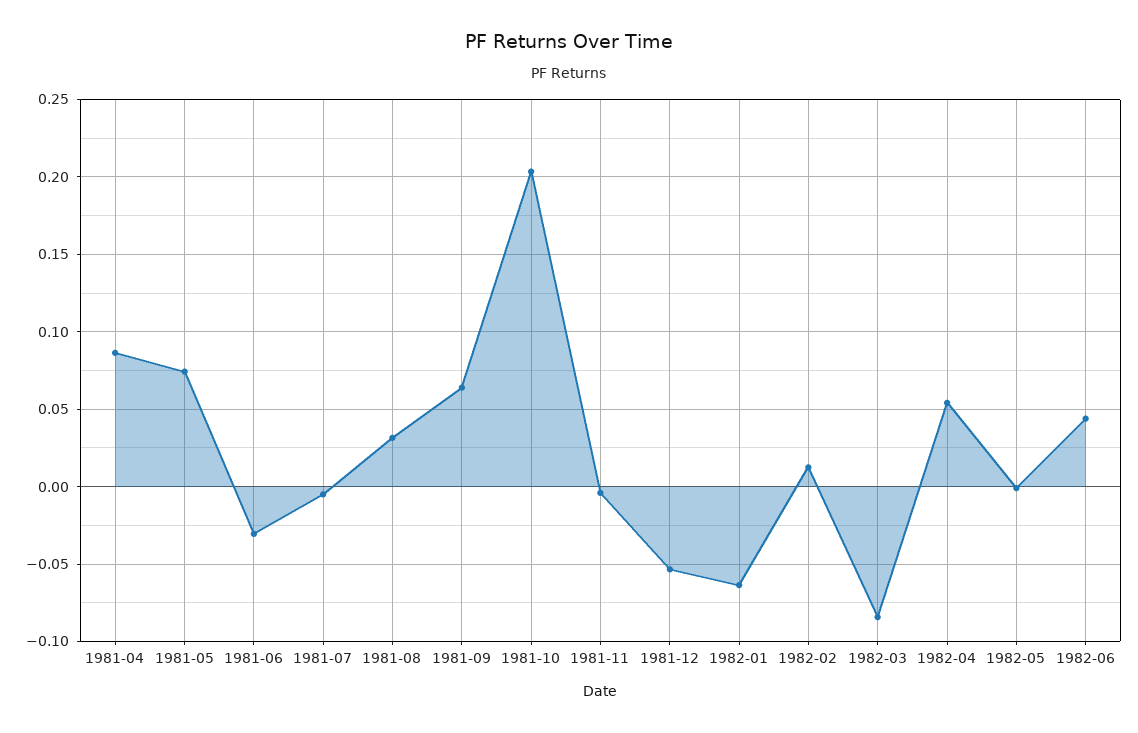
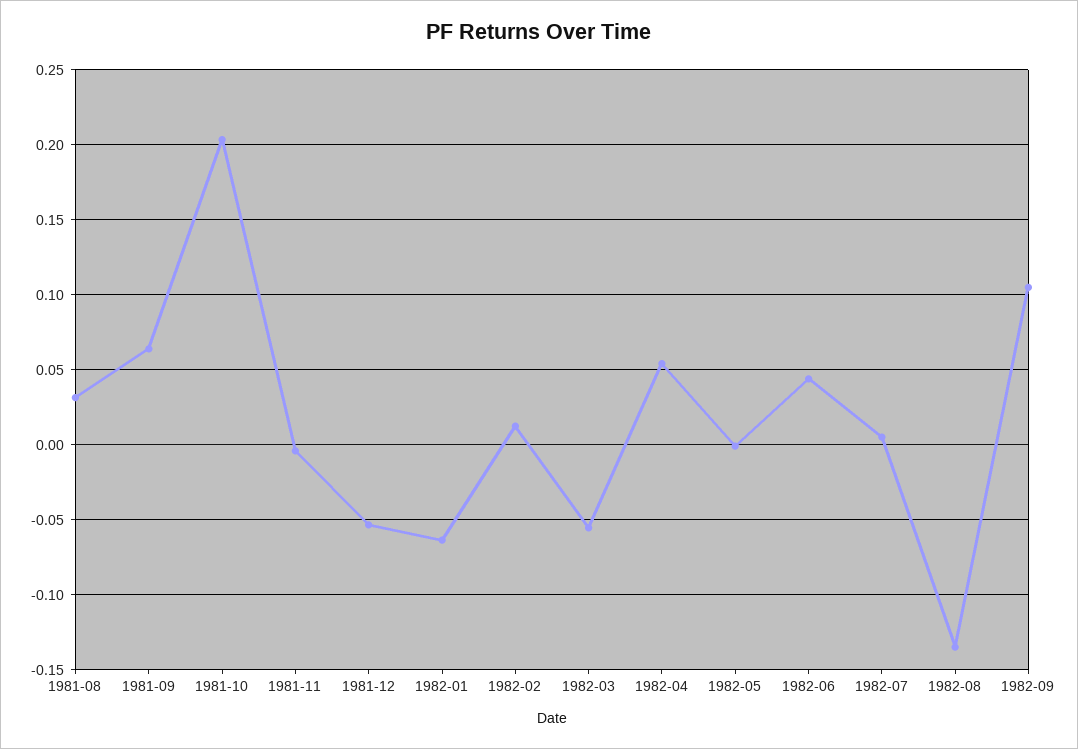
1981-04: 0.085 -> none
1981-05: 0.075 -> none
1981-06: -0.03 -> none
1981-07: -0.005 -> none
1982-03: -0.085 -> -0.055
1982-07: none -> 0.005
1982-08: none -> -0.135
1982-09: none -> 0.105

